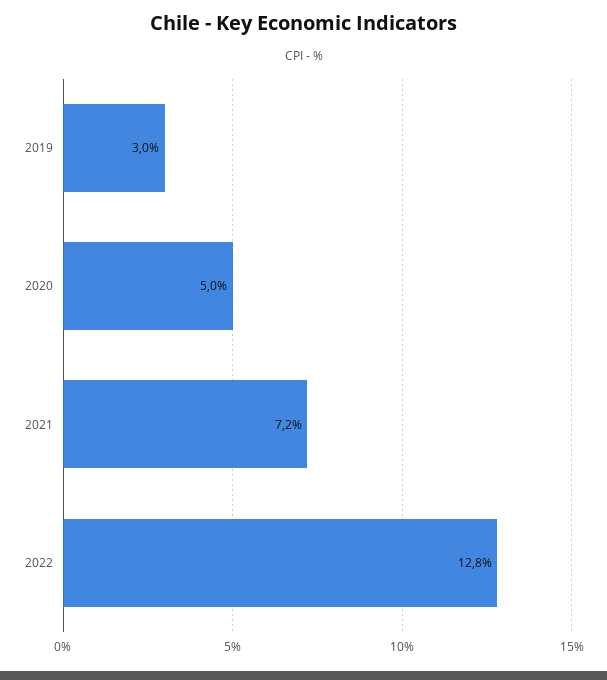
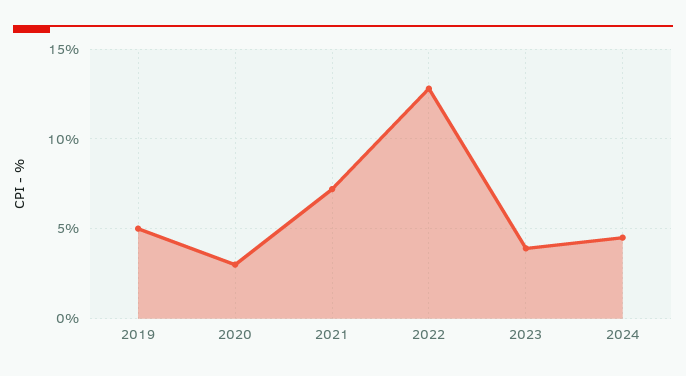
2019: 3 -> 5
2020: 5 -> 3
2023: none -> 4
2024: none -> 4.5

